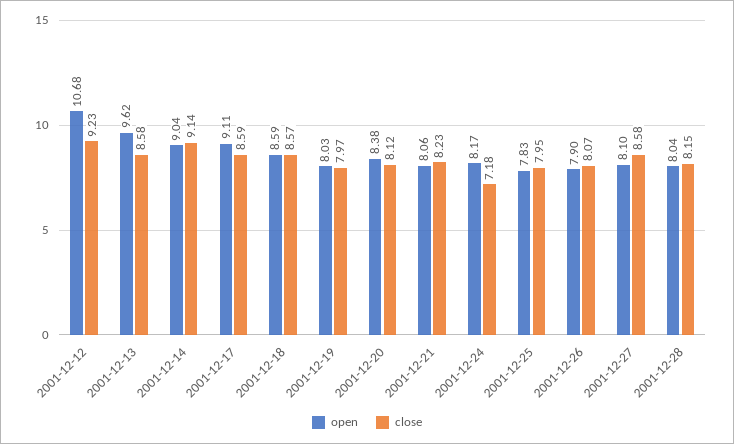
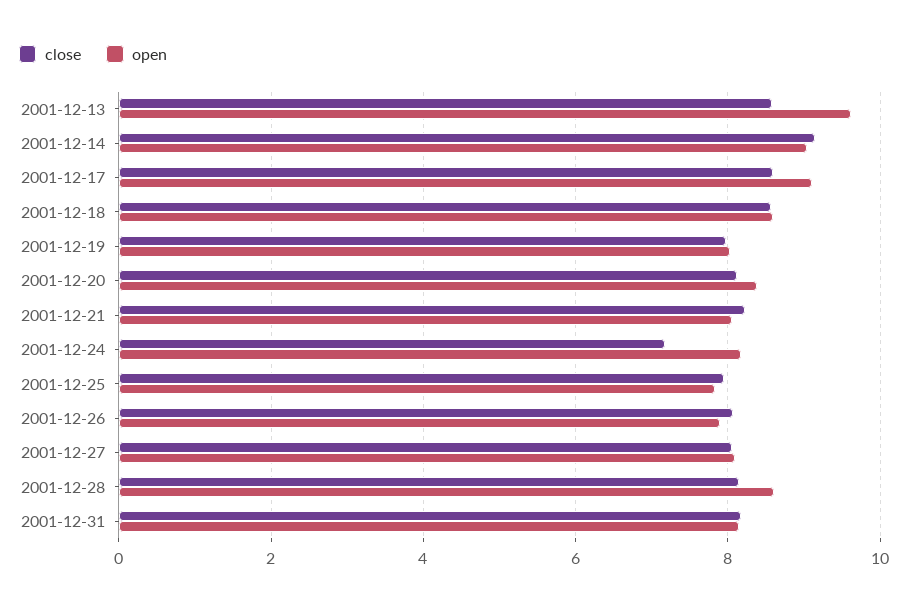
open, 2001-12-12: 10.68 -> none
close, 2001-12-12: 9.23 -> none
close, 2001-12-27: 8.58 -> 8
open, 2001-12-28: 8.04 -> 8.6
close, 2001-12-31: none -> 8.2
open, 2001-12-31: none -> 8.2

